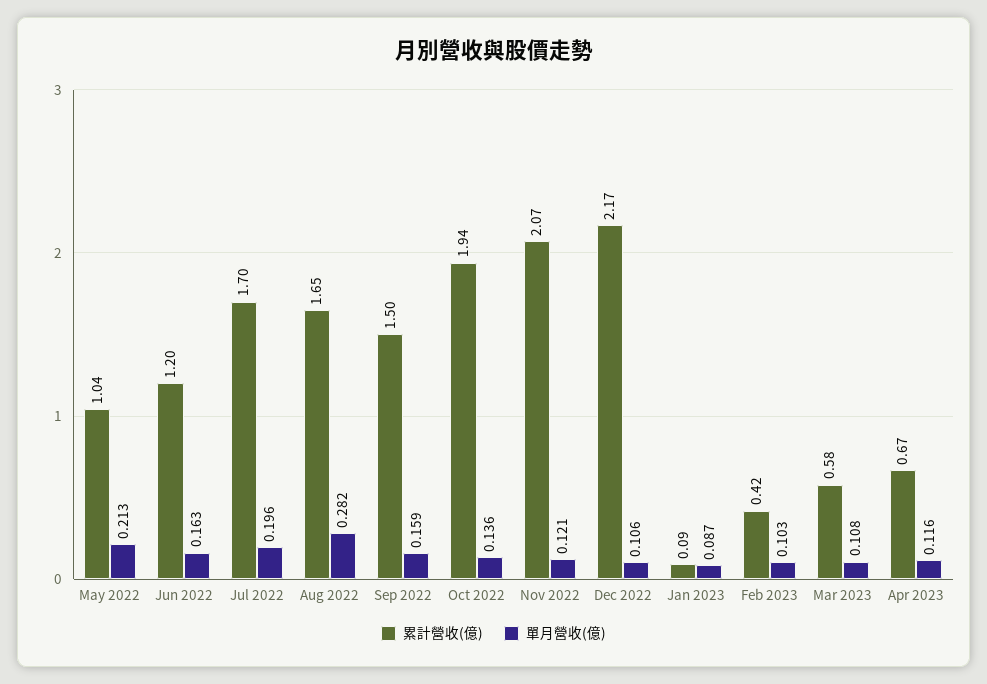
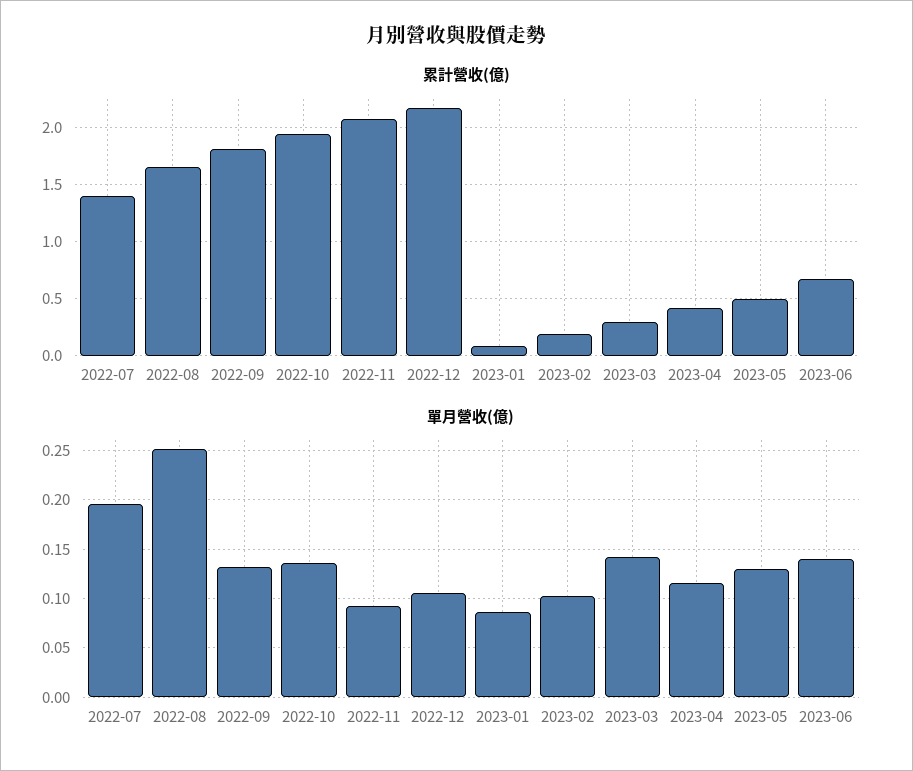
累計營收(億), May 2022: 1.04 -> none
單月營收(億), May 2022: 0.213 -> none
累計營收(億), Jun 2022: 1.2 -> none
單月營收(億), Jun 2022: 0.163 -> none
累計營收(億), Jul 2022: 1.7 -> 1.4
單月營收(億), Aug 2022: 0.282 -> 0.25
累計營收(億), Sep 2022: 1.5 -> 1.8
單月營收(億), Sep 2022: 0.159 -> 0.13
單月營收(億), Nov 2022: 0.121 -> 0.09
累計營收(億), Feb 2023: 0.42 -> 0.2
累計營收(億), Mar 2023: 0.58 -> 0.3
單月營收(億), Mar 2023: 0.108 -> 0.14
累計營收(億), Apr 2023: 0.67 -> 0.4
累計營收(億), 2023-05: none -> 0.5
累計營收(億), 2023-06: none -> 0.7
單月營收(億), 2023-05: none -> 0.13
單月營收(億), 2023-06: none -> 0.14

